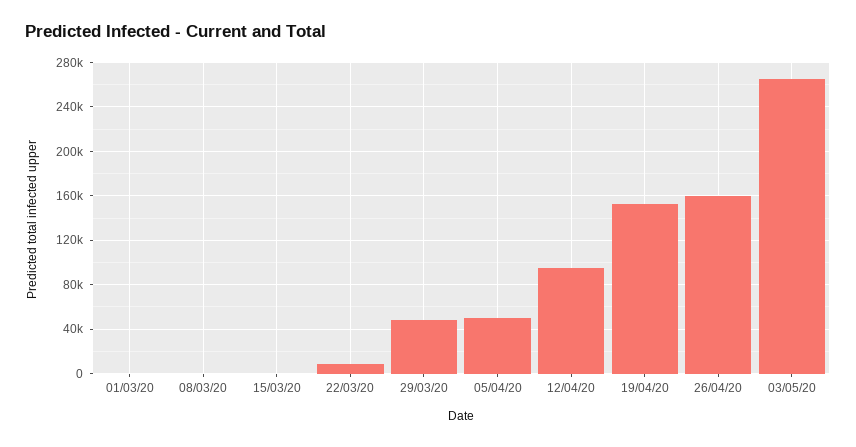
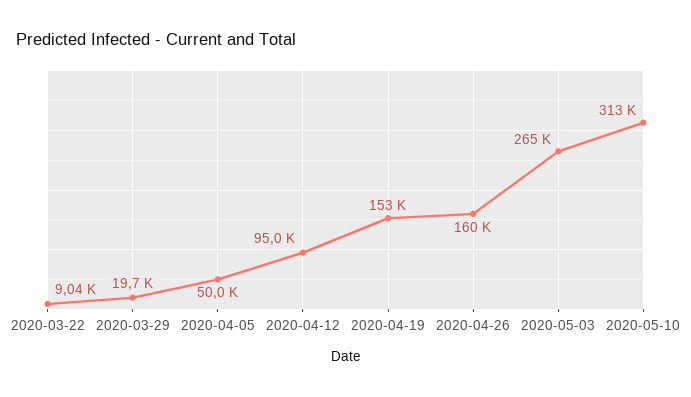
01/03/20: 0 -> none
08/03/20: 0 -> none
15/03/20: 0 -> none
29/03/20: 50000 -> 19700
2020-05-10: none -> 313000

